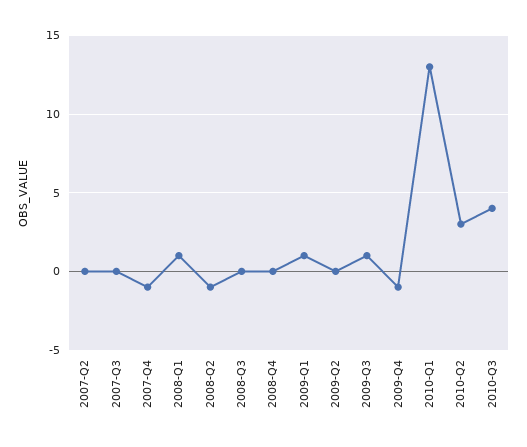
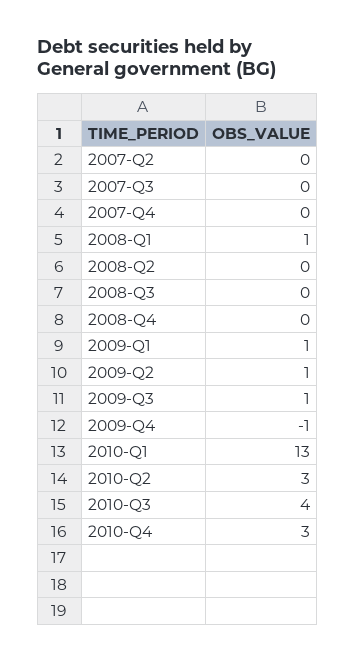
2007-Q4: -1 -> 0
2008-Q2: -1 -> 0
2009-Q2: 0 -> 1
2010-Q4: none -> 3

